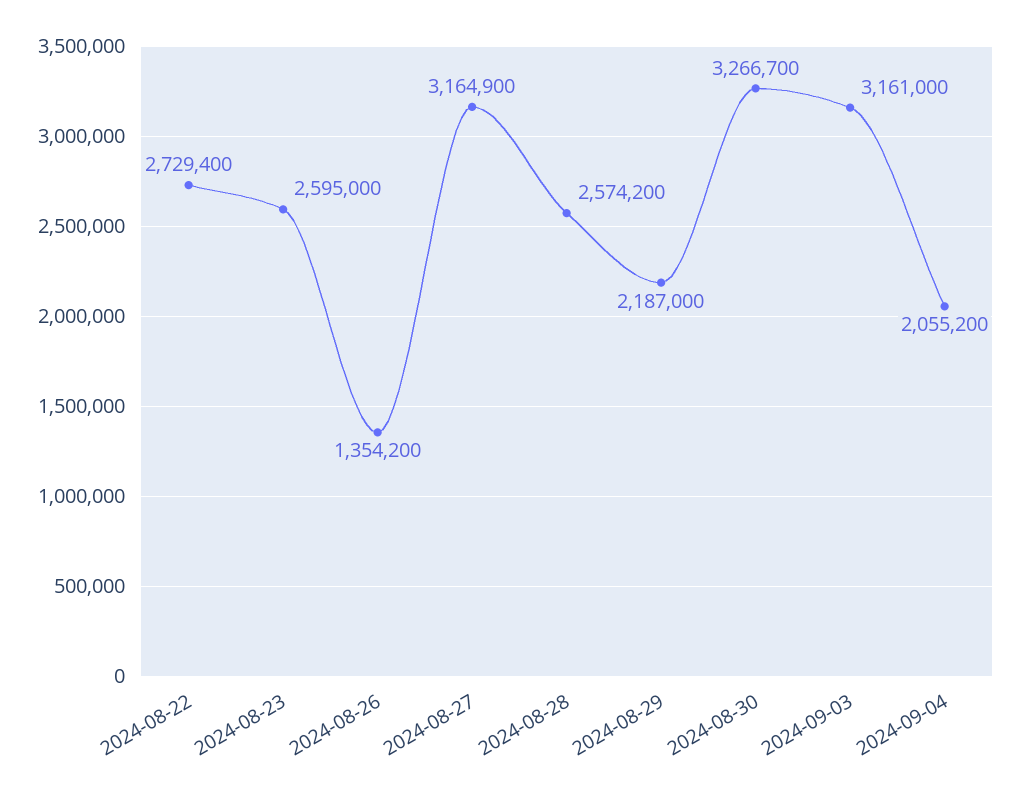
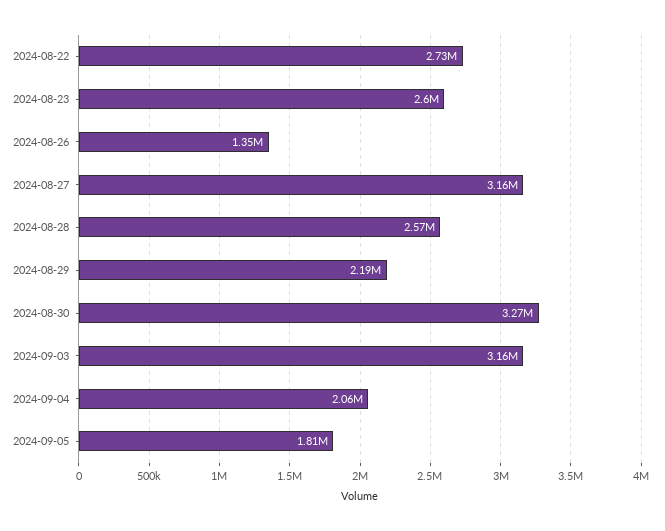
2024-09-05: none -> 1810000

